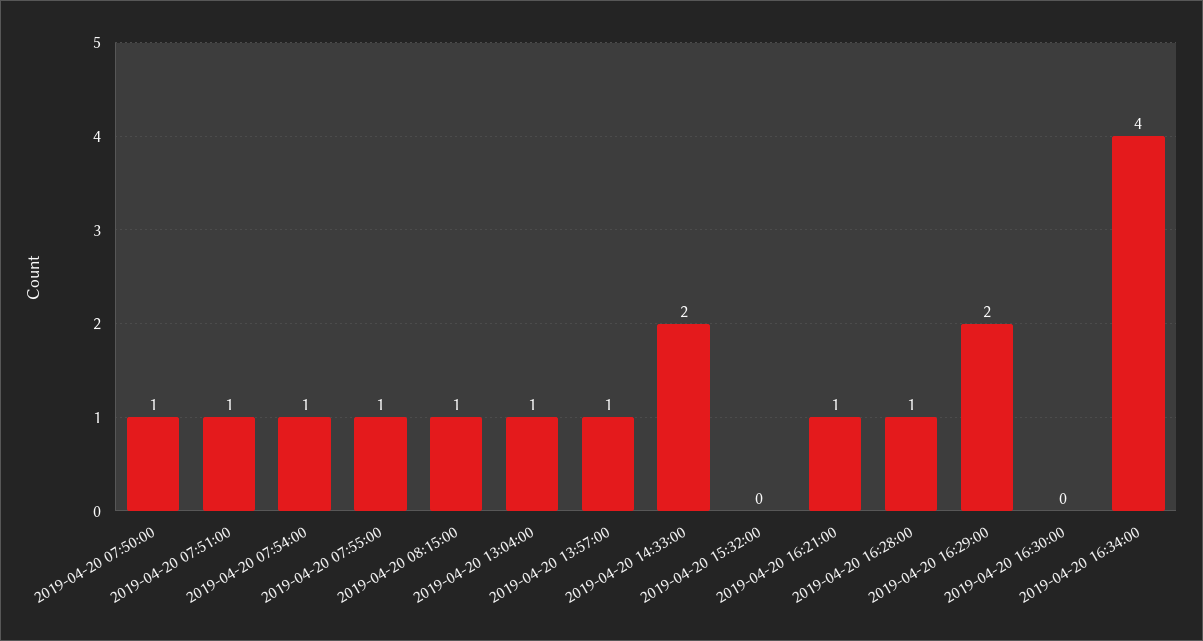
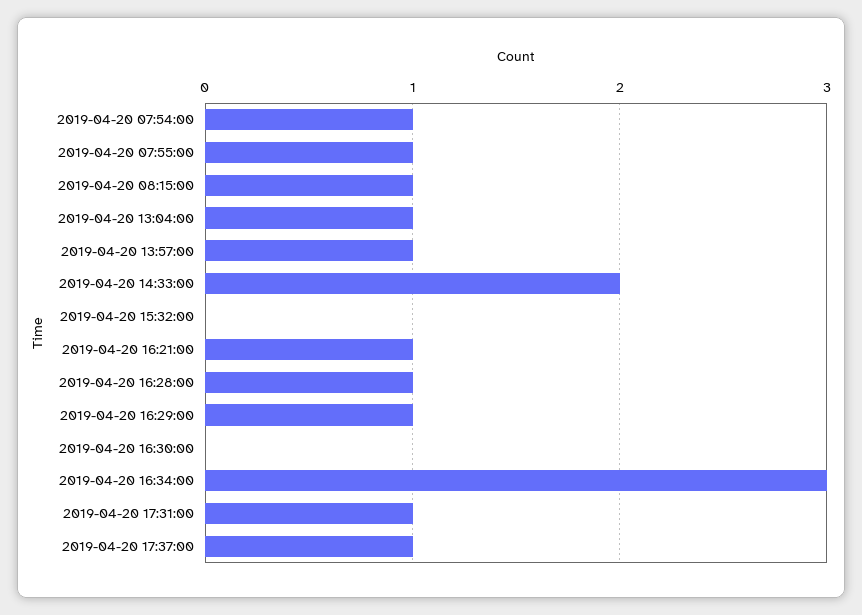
2019-04-20 07:50:00: 1 -> none
2019-04-20 07:51:00: 1 -> none
2019-04-20 16:29:00: 2 -> 1
2019-04-20 16:34:00: 4 -> 3
2019-04-20 17:31:00: none -> 1
2019-04-20 17:37:00: none -> 1

